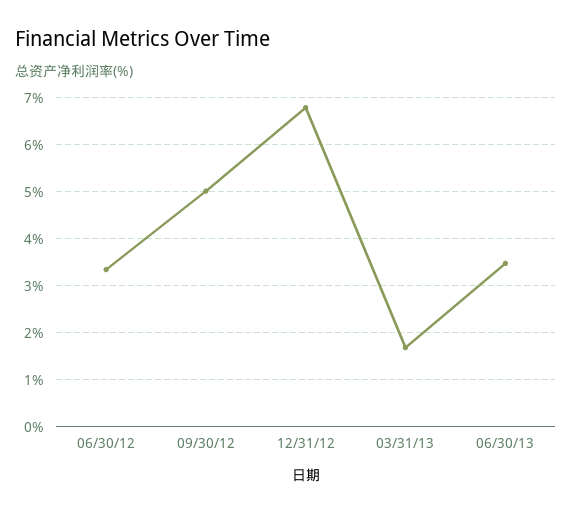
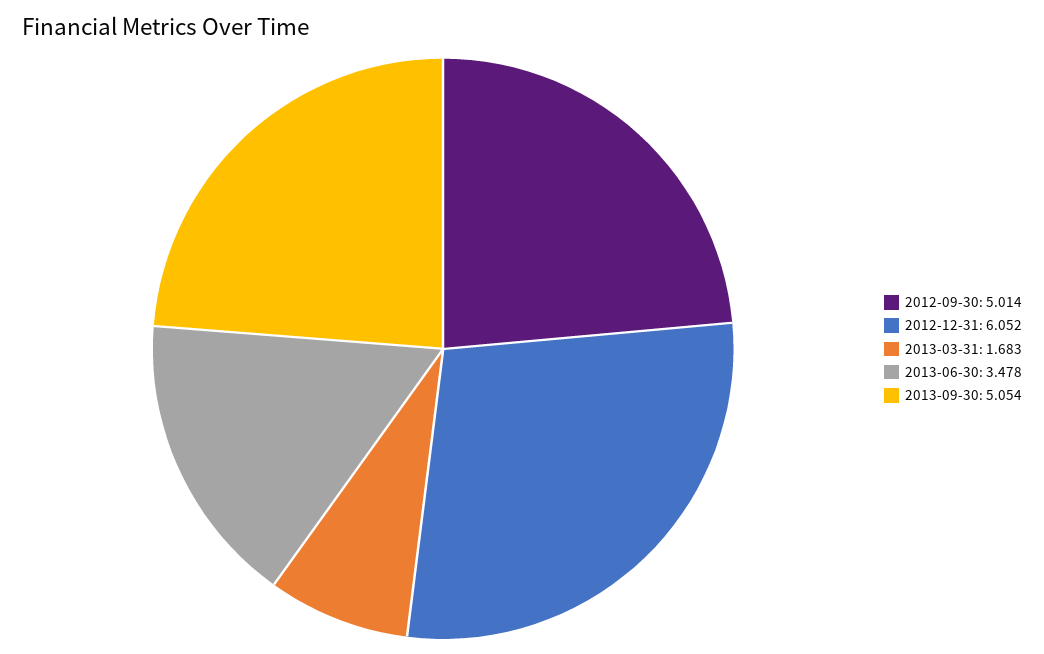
06/30/12: 3.4 -> none
12/31/12: 6.8 -> 6.052
2013-09-30: none -> 5.054

